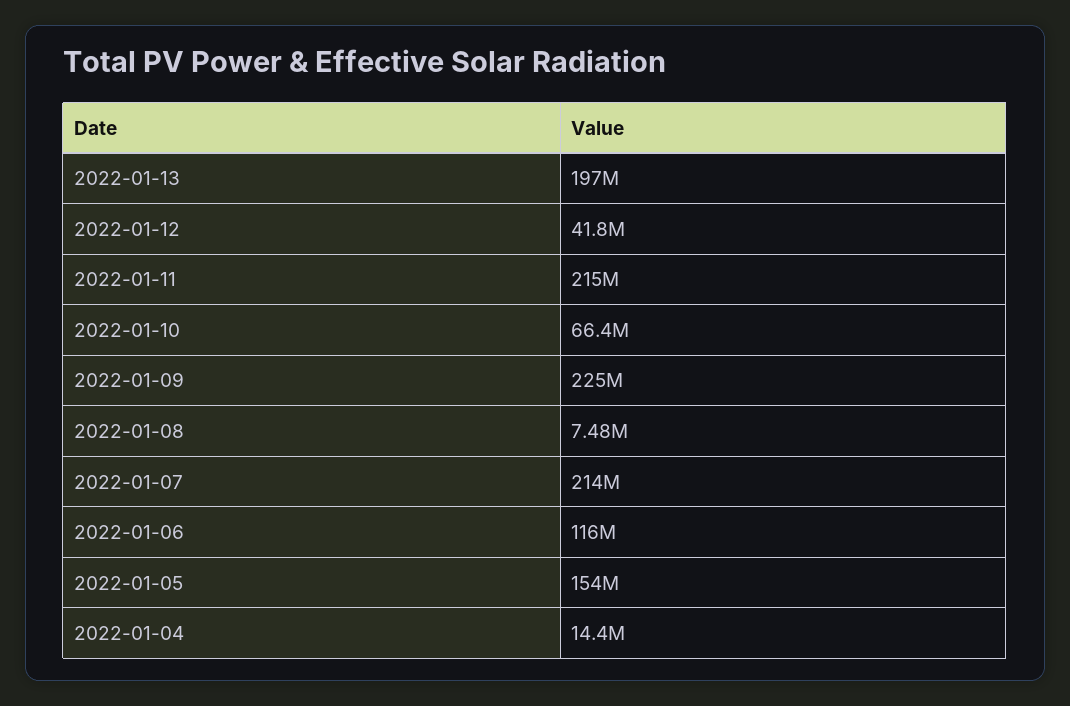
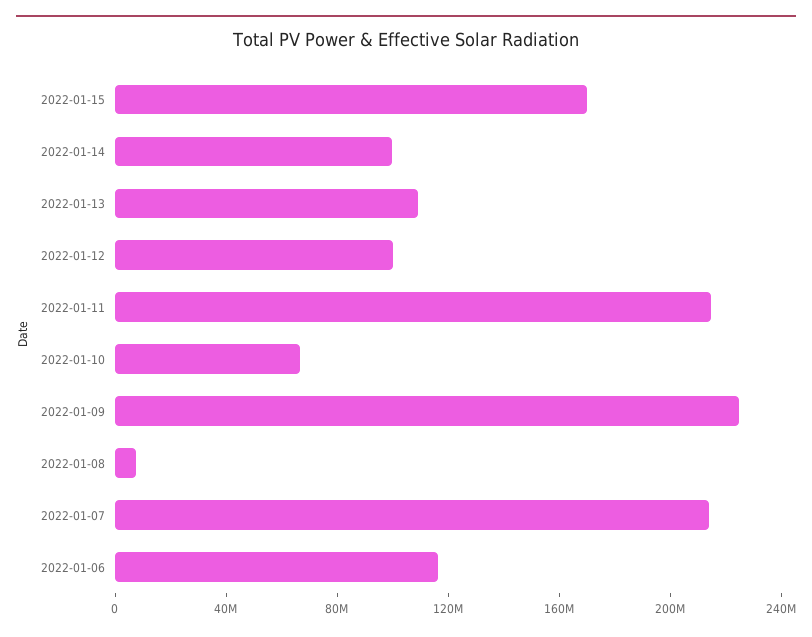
2022-01-13: 197000000 -> 110000000
2022-01-12: 41800000 -> 100000000
2022-01-05: 154000000 -> none
2022-01-04: 14400000 -> none
2022-01-15: none -> 170000000
2022-01-14: none -> 100000000

